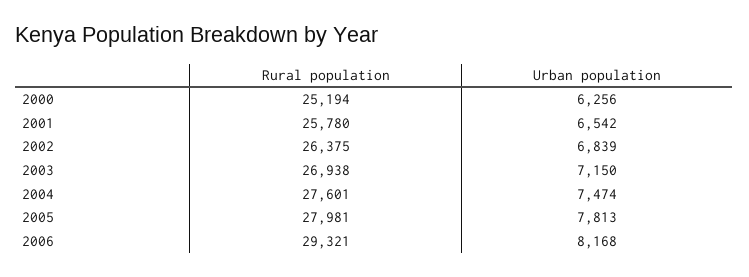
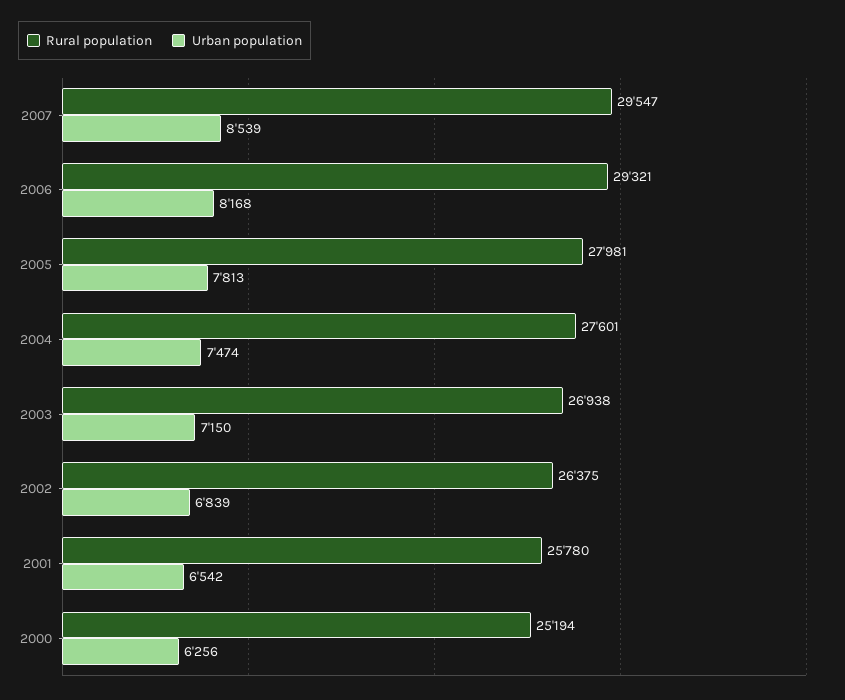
Rural population, 2007: none -> 29547
Urban population, 2007: none -> 8539

